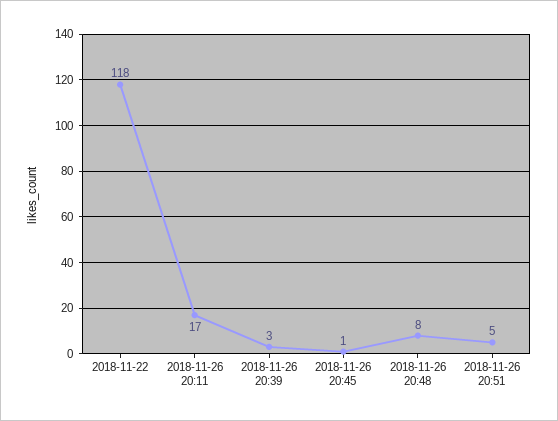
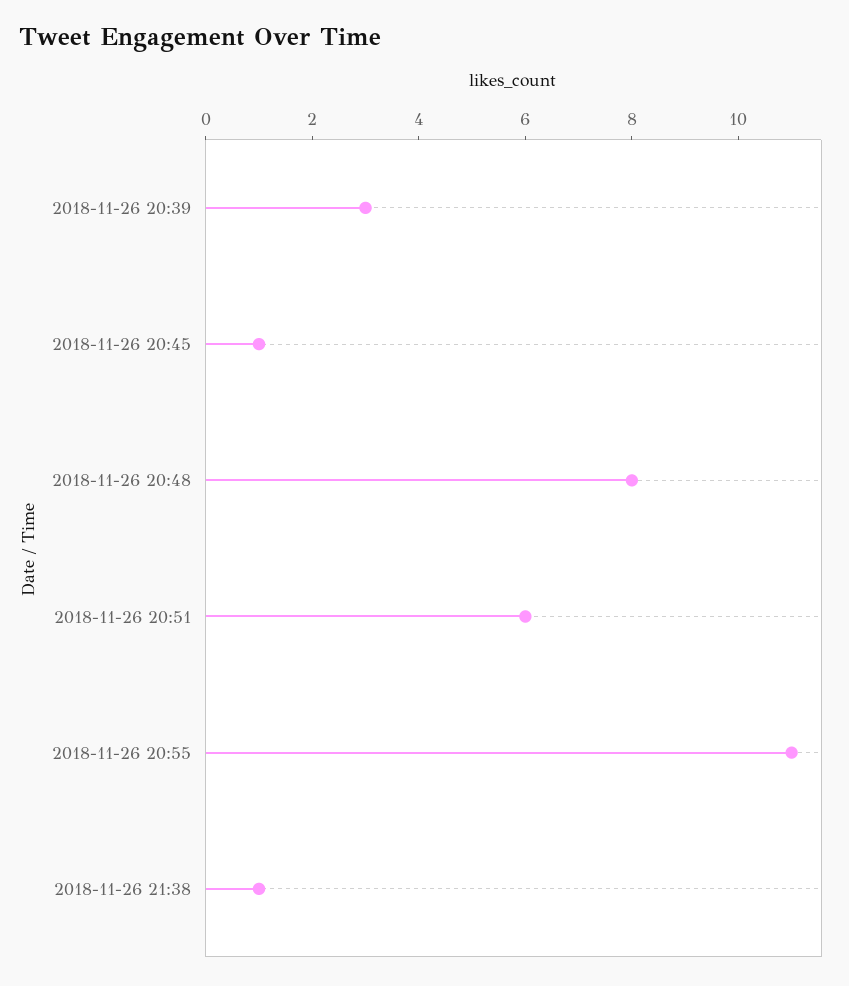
2018-11-22: 118 -> none
2018-11-26 20:11: 17 -> none
2018-11-26 20:51: 5 -> 6
2018-11-26 20:55: none -> 11
2018-11-26 21:38: none -> 1

